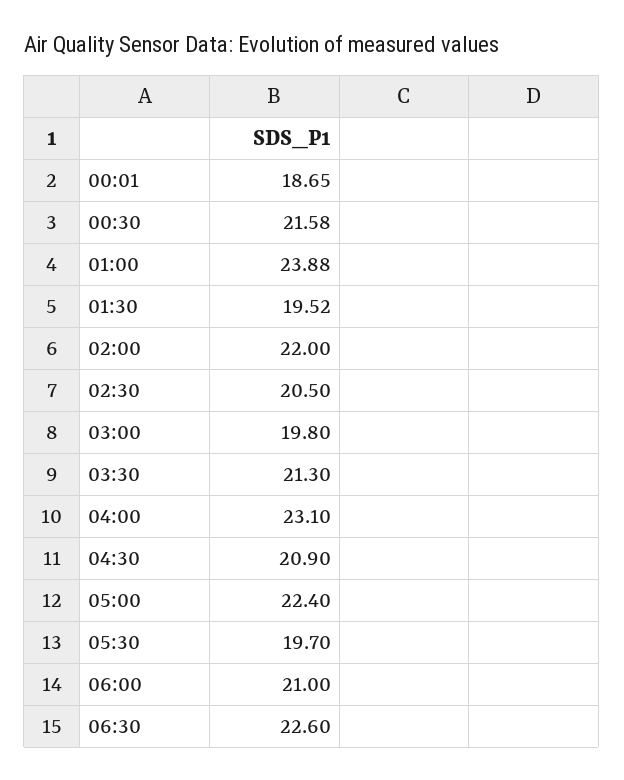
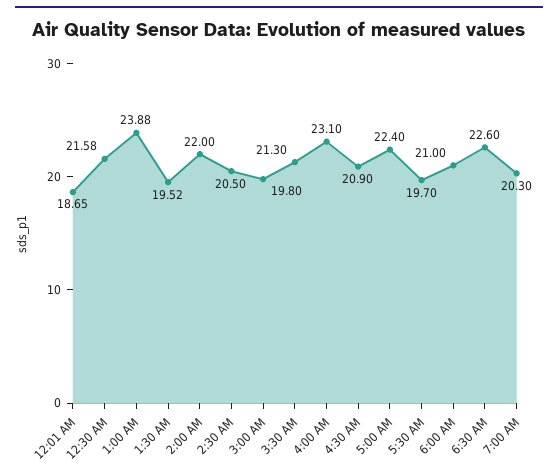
7:00 AM: none -> 20.3

